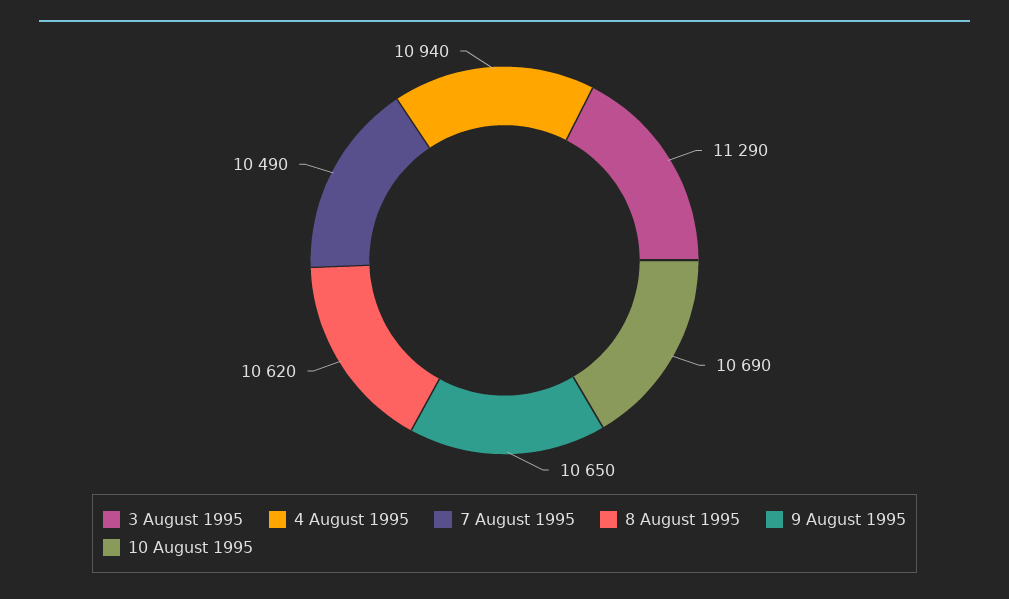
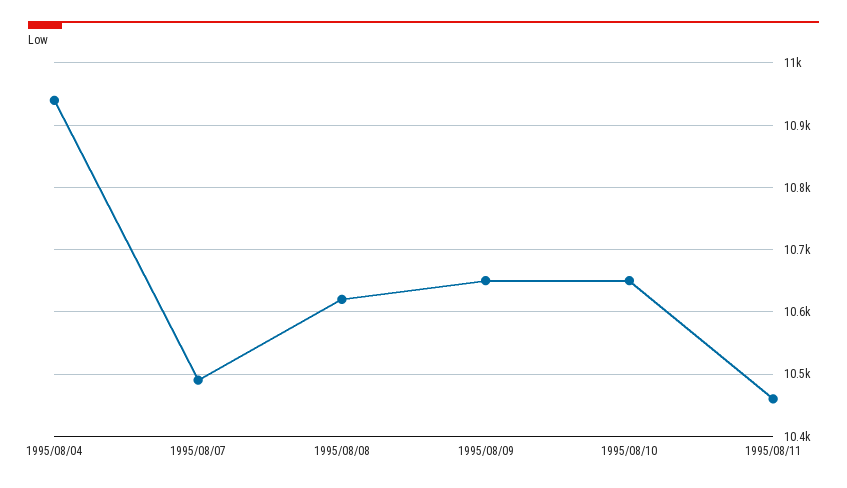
3 August 1995: 11290 -> none
10 August 1995: 10690 -> 10650
1995/08/11: none -> 10460

